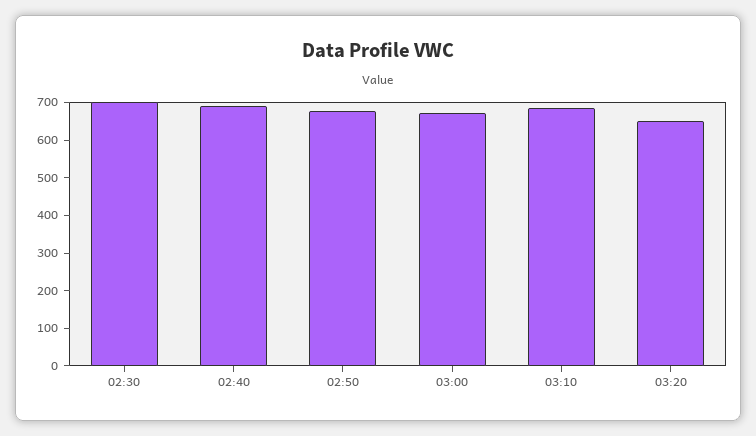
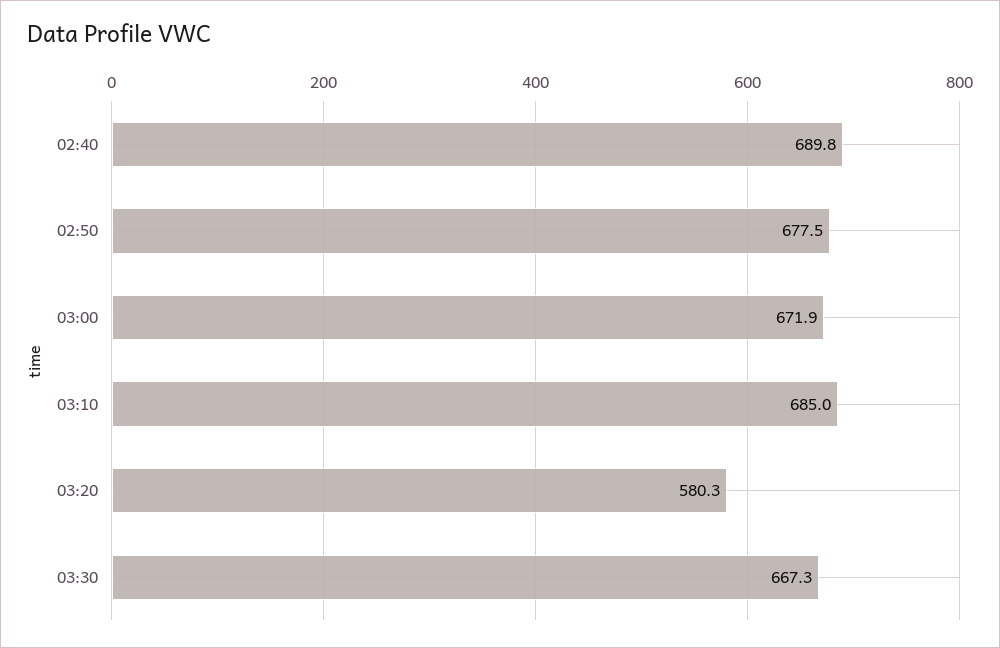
02:30: 700 -> none
03:20: 650 -> 580.3
03:30: none -> 667.3

